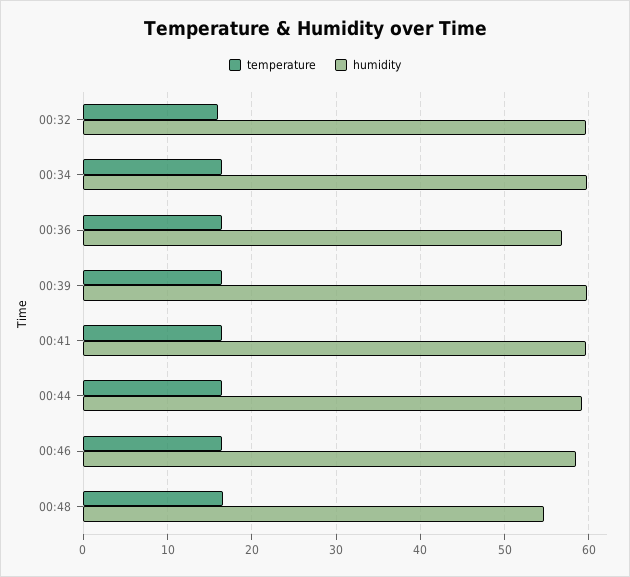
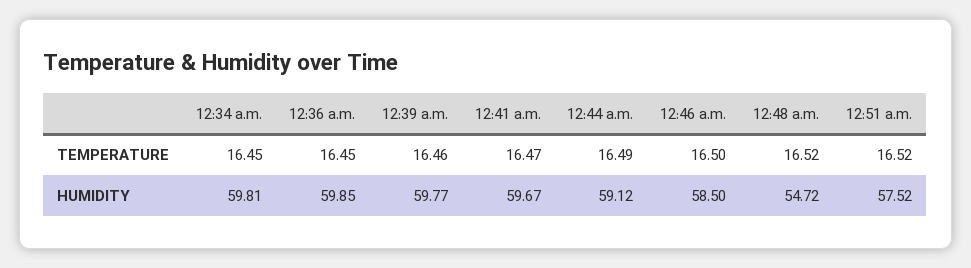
temperature, 00:32: 16 -> none
humidity, 00:32: 60 -> none
humidity, 00:36: 57 -> 59.85
temperature, 12:51 a.m.: none -> 16.52
humidity, 12:51 a.m.: none -> 57.52

